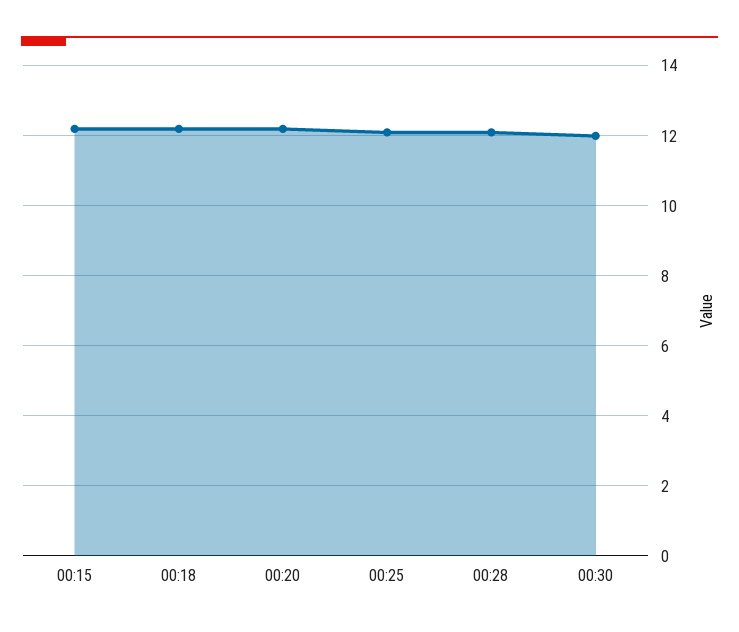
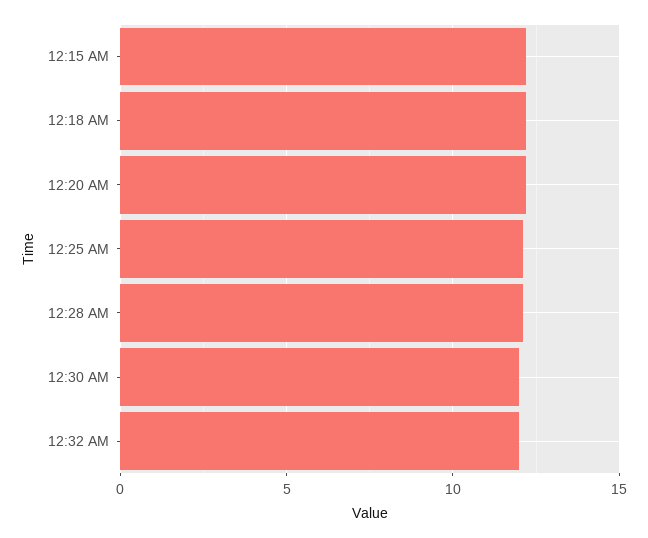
12:32 AM: none -> 12

